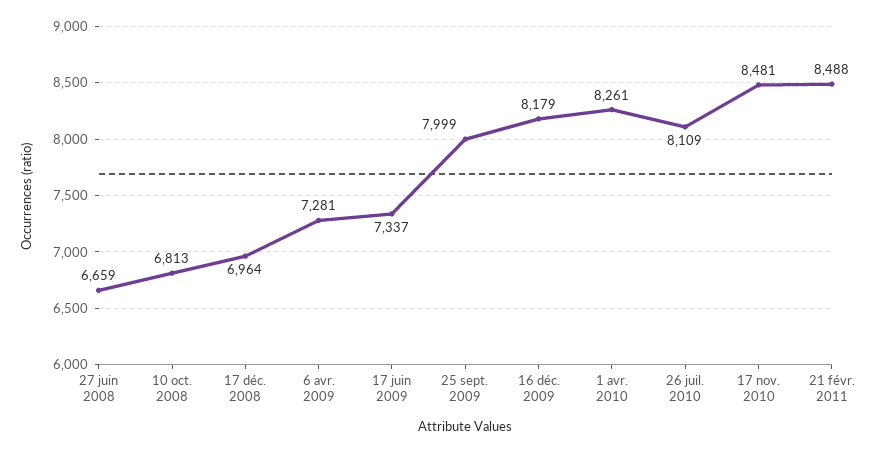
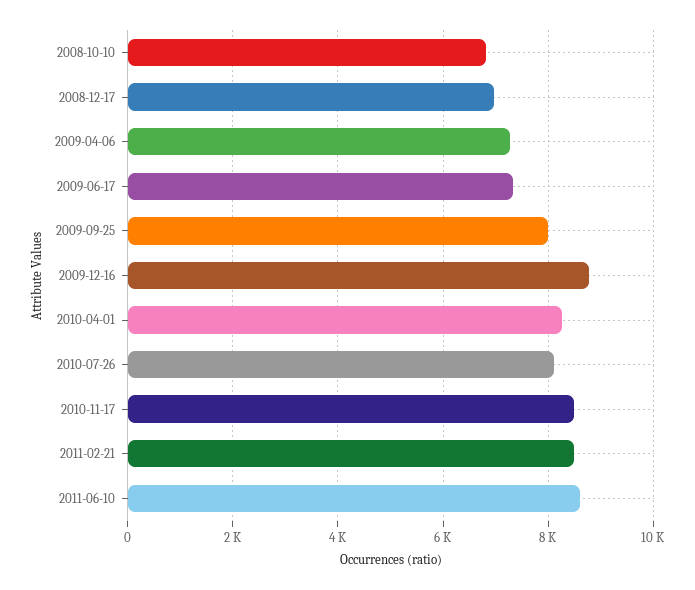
27 juin 2008: 6659 -> none
16 déc. 2009: 8179 -> 8800
2011-06-10: none -> 8600

